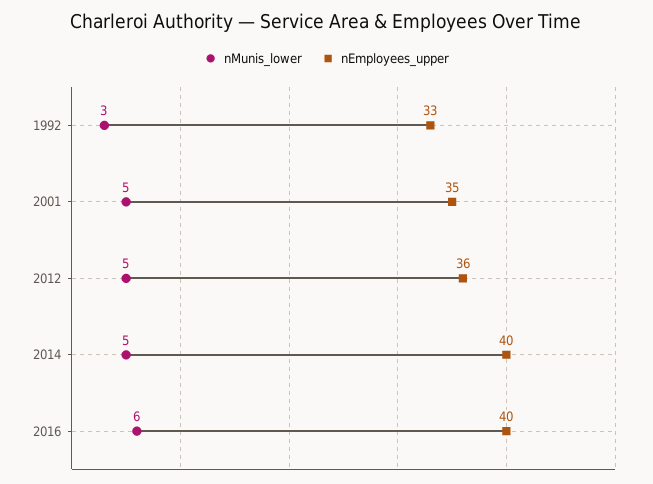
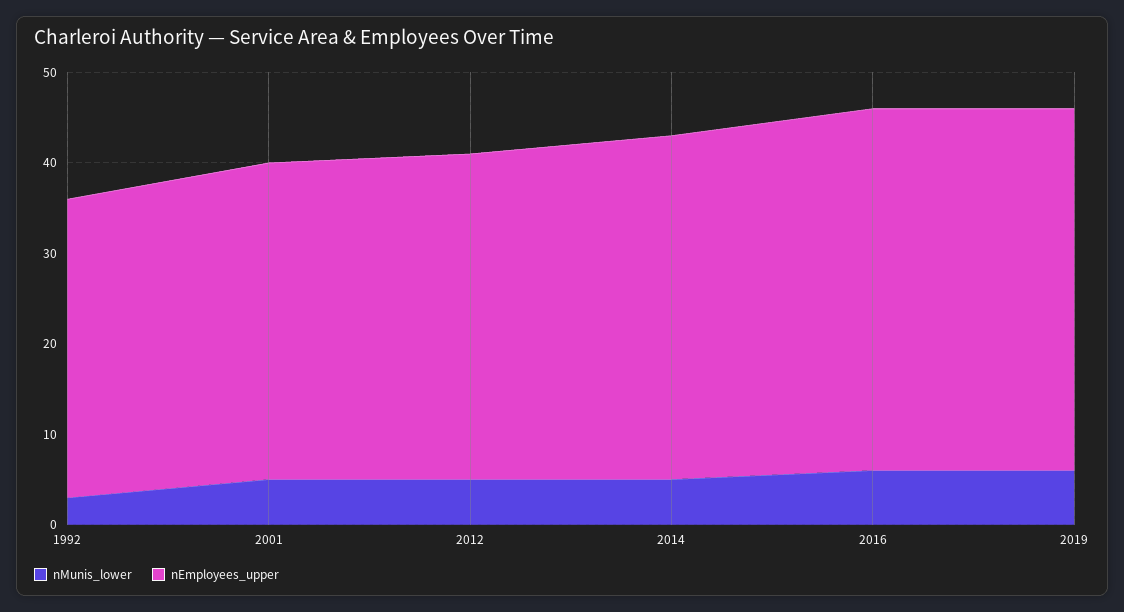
nEmployees_upper, 2014: 40 -> 38
nMunis_lower, 2019: none -> 6
nEmployees_upper, 2019: none -> 40

